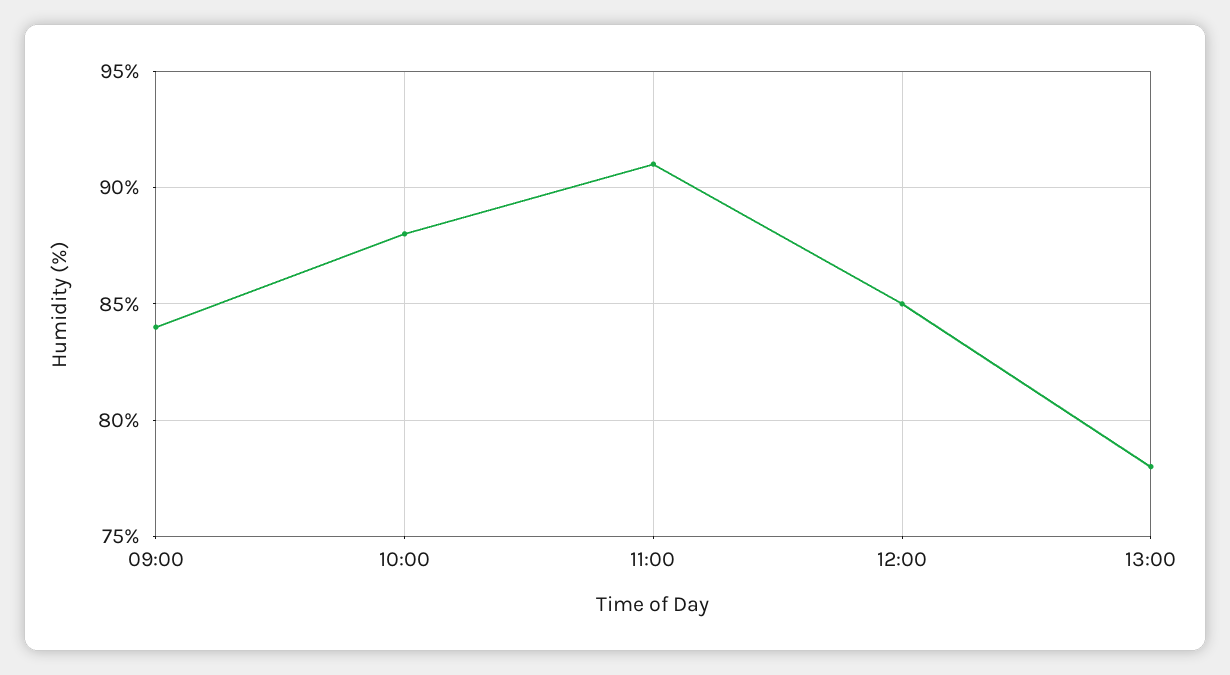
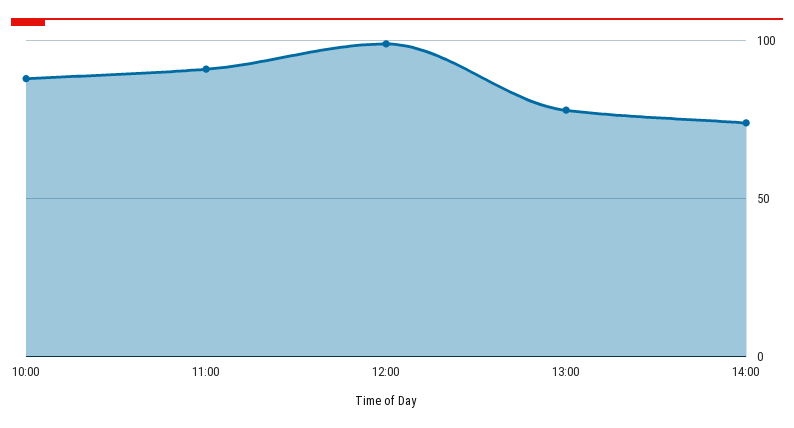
09:00: 84 -> none
12:00: 85 -> 100
14:00: none -> 75

